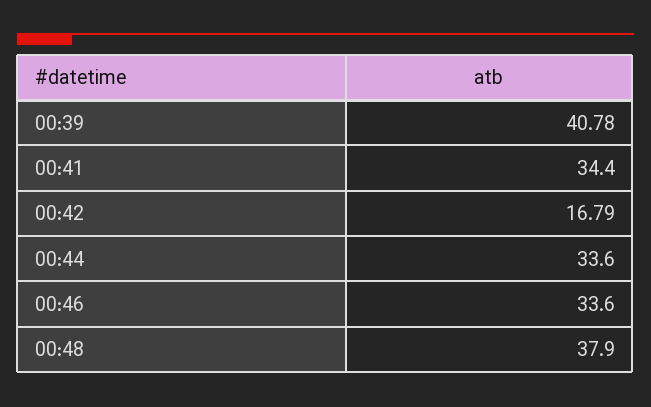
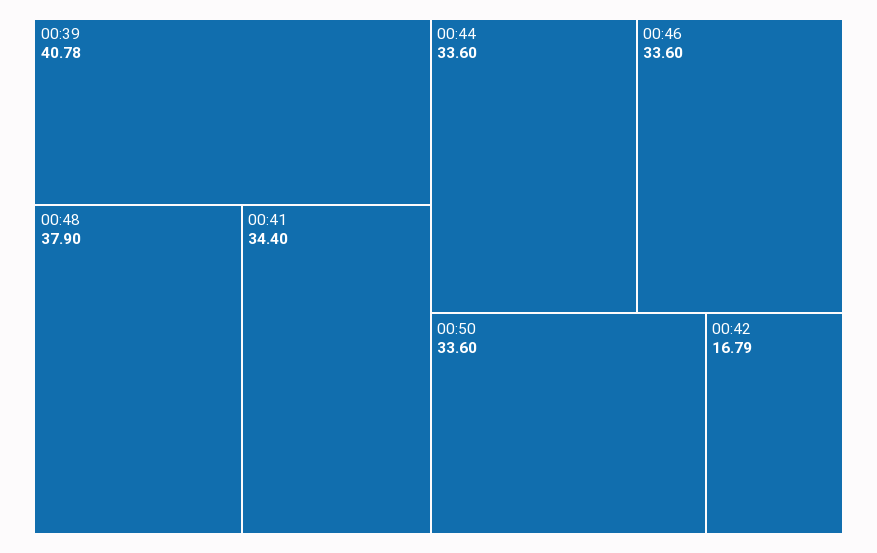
00:50: none -> 33.6

